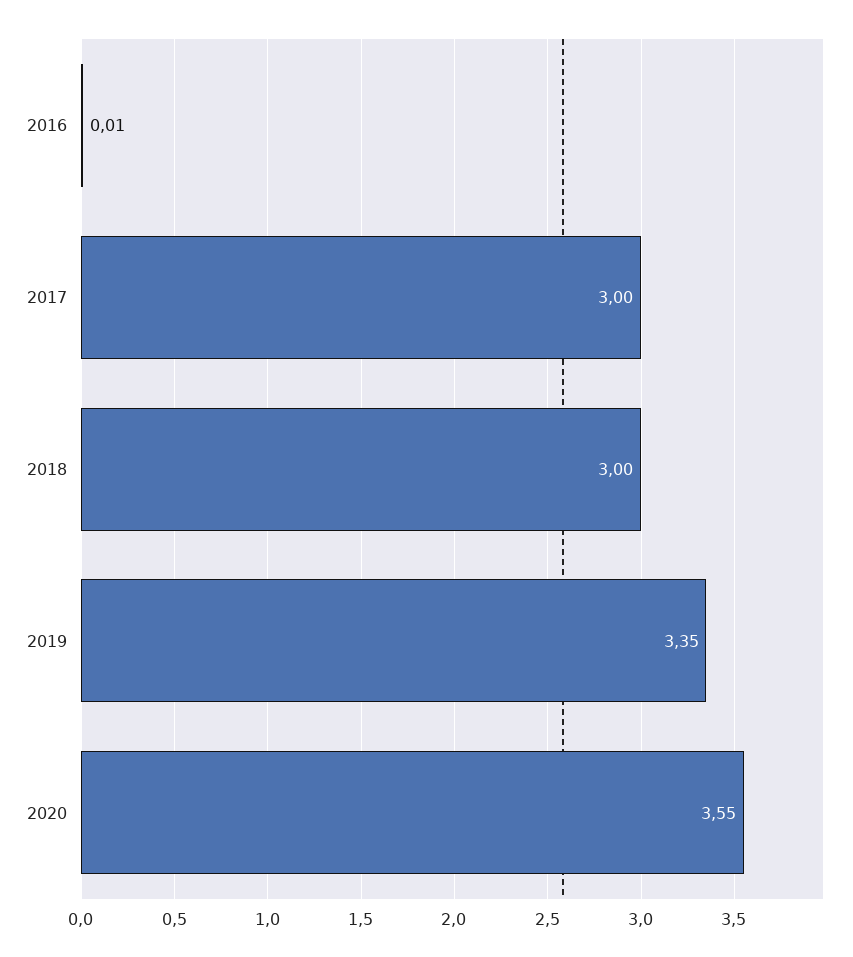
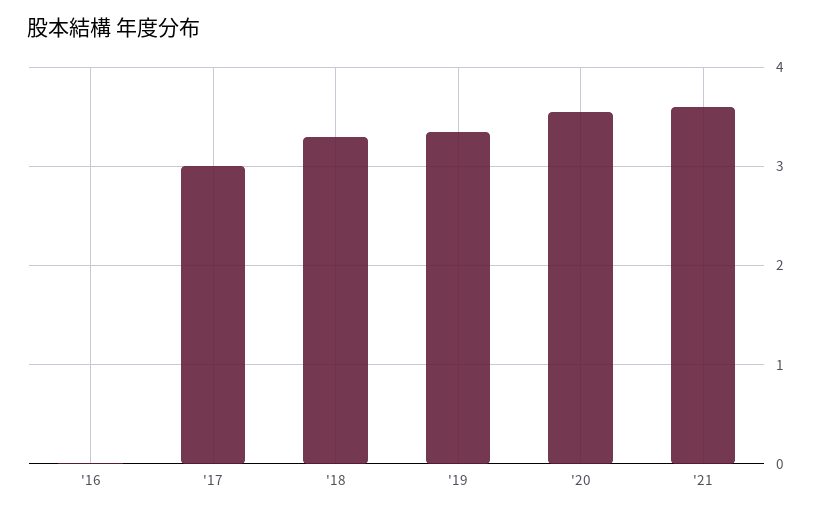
2018: 3 -> 3.3
'21: none -> 3.6

